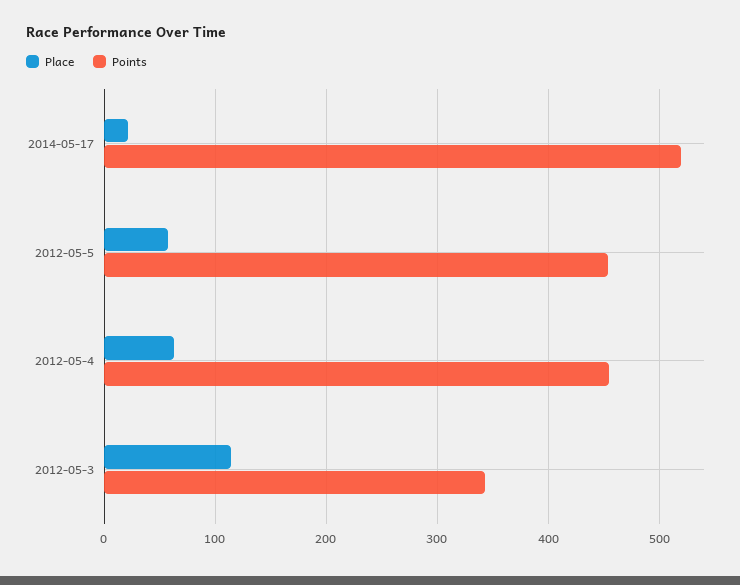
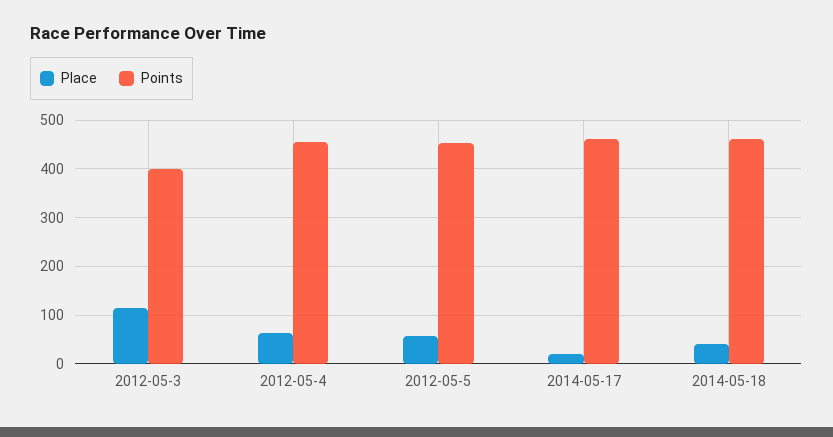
Points, 2014-05-17: 520 -> 460
Points, 2012-05-3: 340 -> 400
Place, 2014-05-18: none -> 40
Points, 2014-05-18: none -> 460

